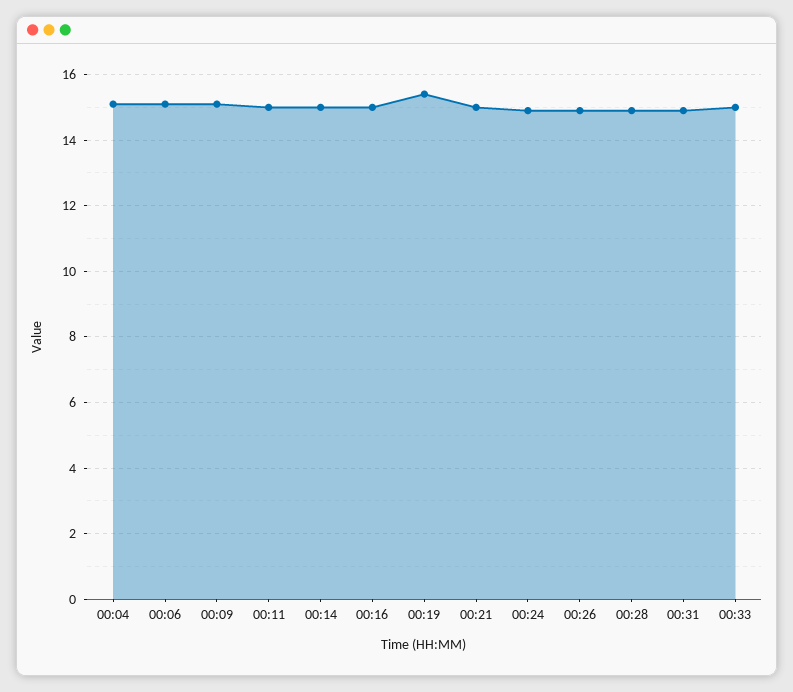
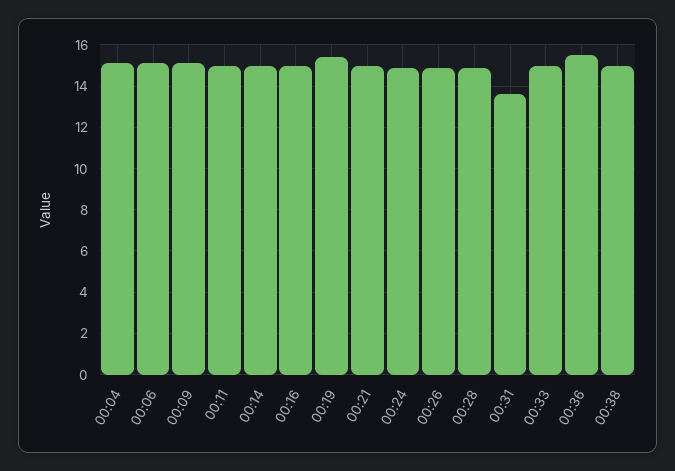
00:31: 15 -> 13.5
00:36: none -> 15.5
00:38: none -> 15

